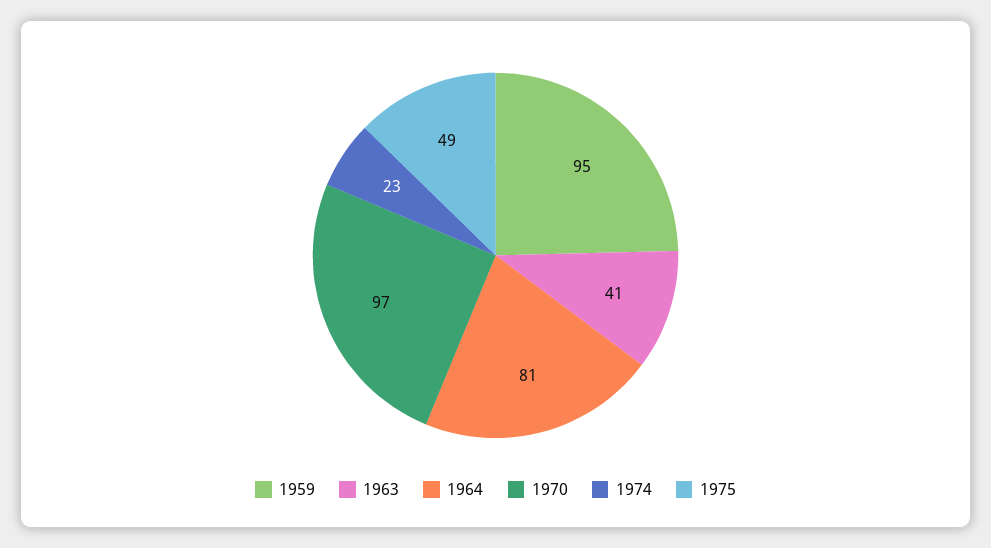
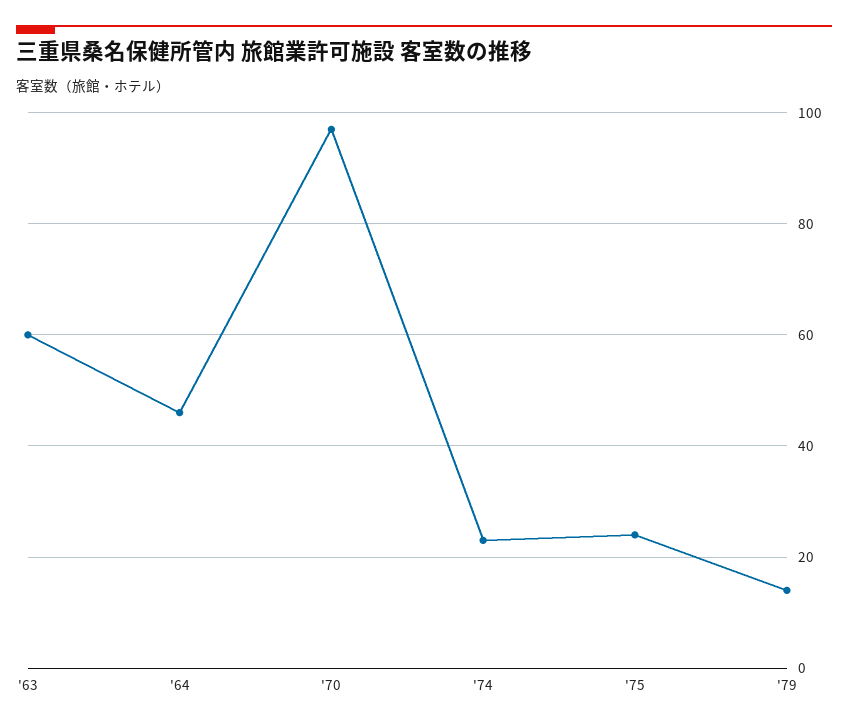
1959: 95 -> none
1963: 41 -> 60
1964: 81 -> 45
1975: 49 -> 25
'79: none -> 15

